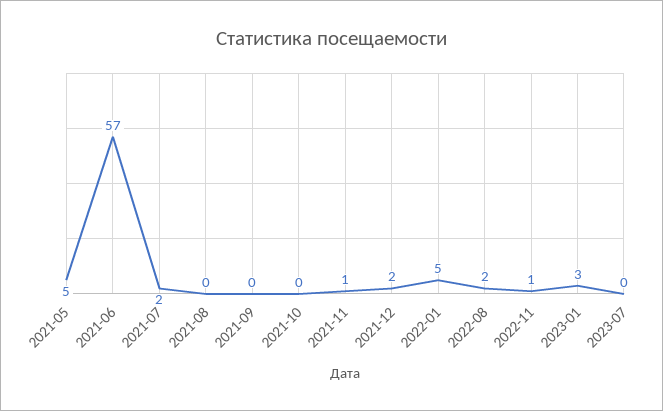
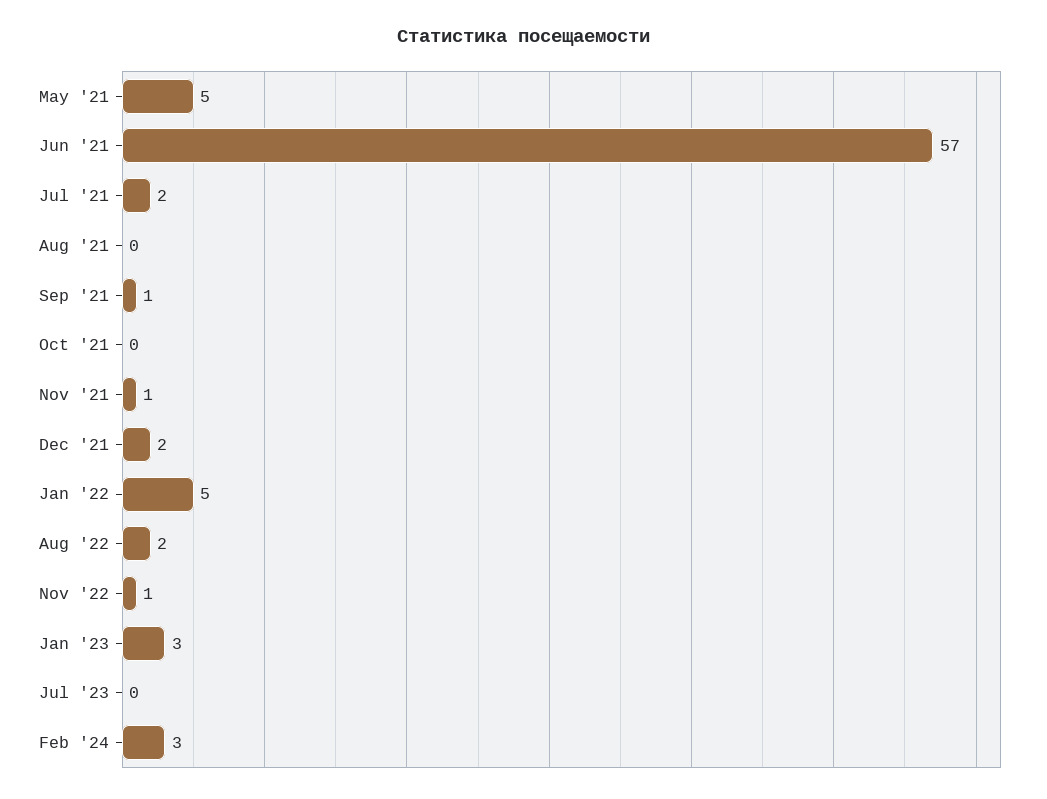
2021-09: 0 -> 1
Feb '24: none -> 3

